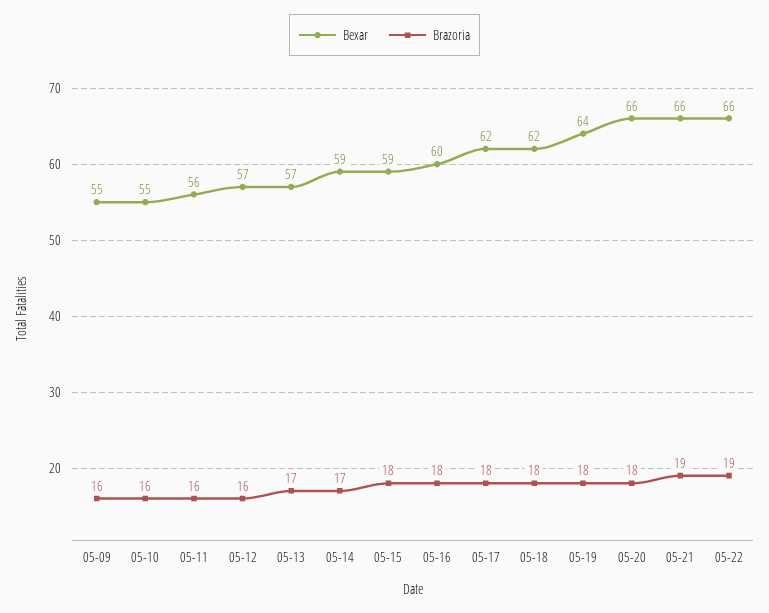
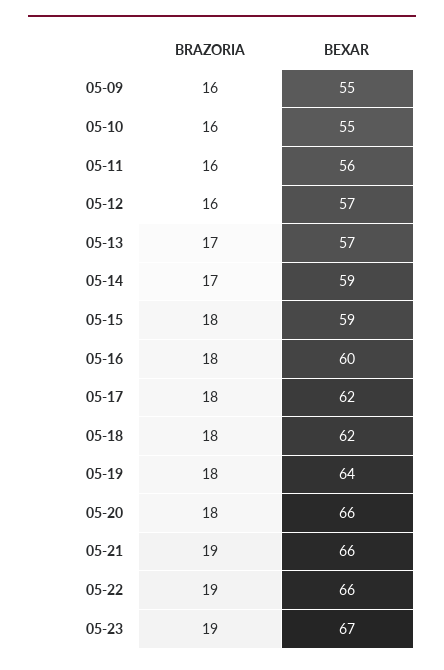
Brazoria, 05-23: none -> 19
Bexar, 05-23: none -> 67

